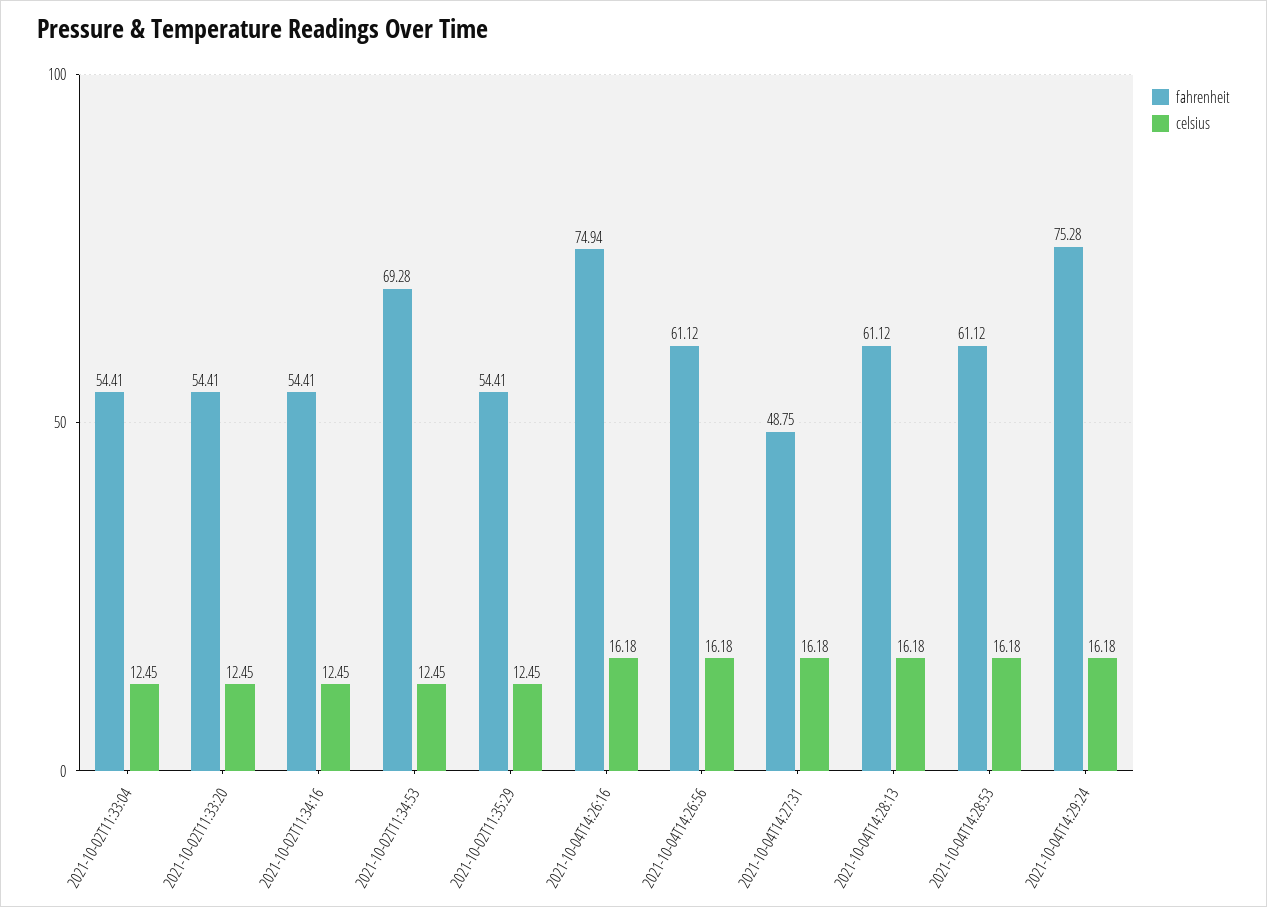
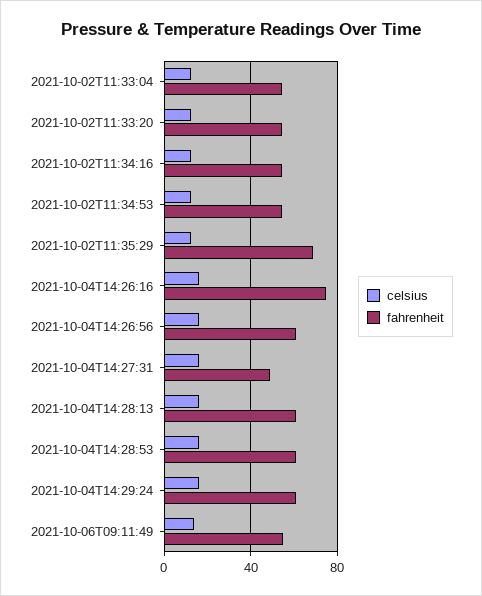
fahrenheit, 2021-10-02T11:34:53: 69.28 -> 55
fahrenheit, 2021-10-02T11:35:29: 54.41 -> 70
fahrenheit, 2021-10-04T14:29:24: 75.28 -> 60
celsius, 2021-10-06T09:11:49: none -> 15
fahrenheit, 2021-10-06T09:11:49: none -> 55

